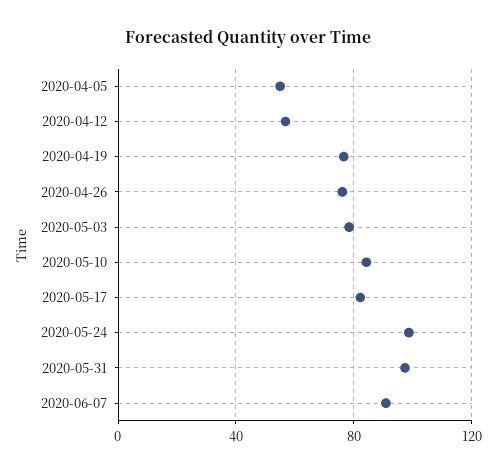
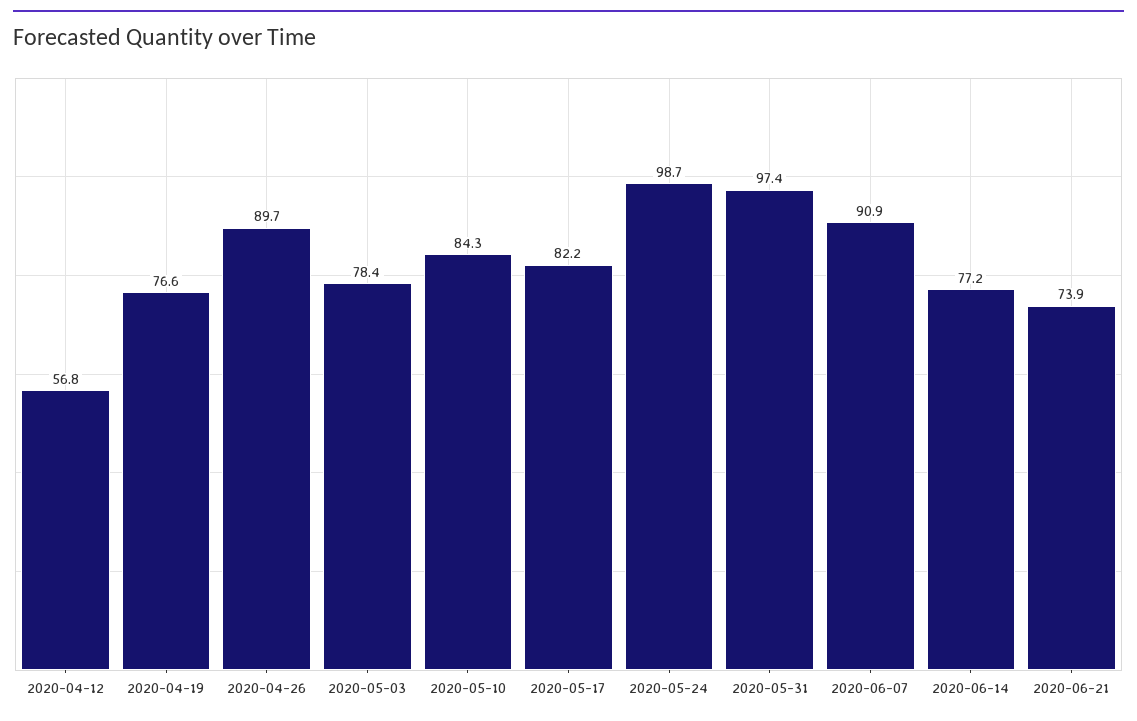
2020-04-05: 55 -> none
2020-04-26: 75 -> 89.7
2020-06-14: none -> 77.2
2020-06-21: none -> 73.9

